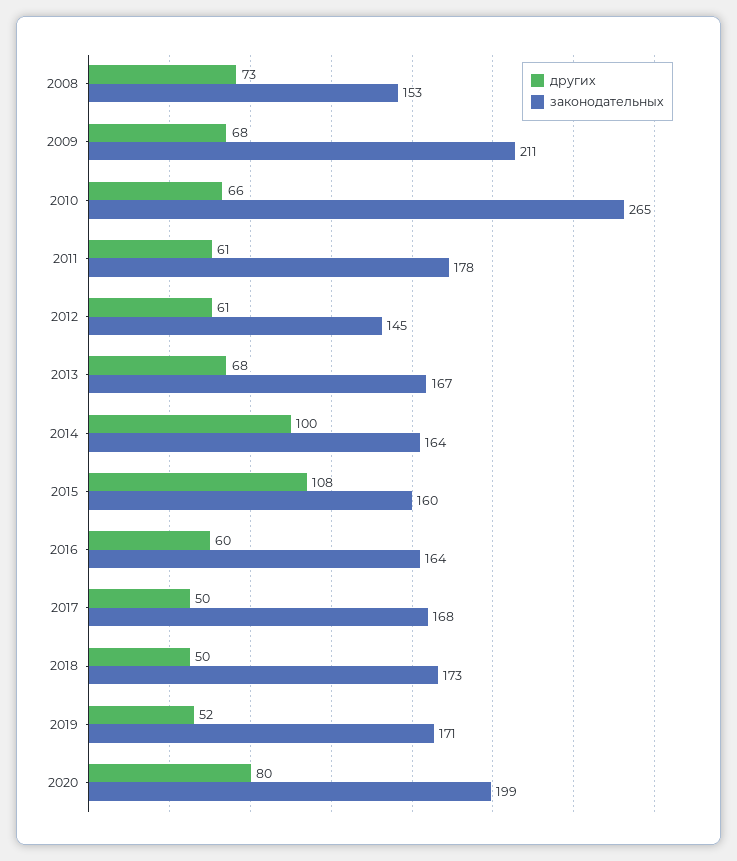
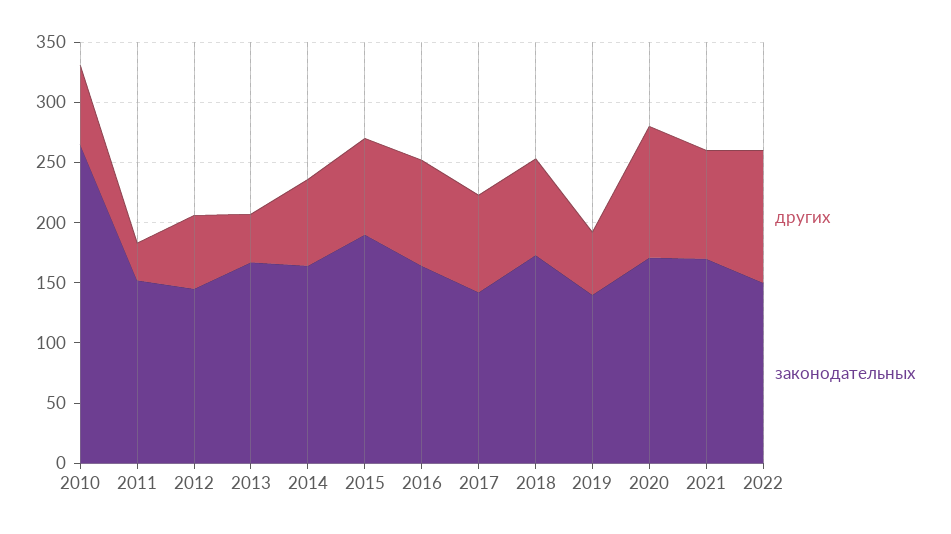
других, 2008: 73 -> none
законодательных, 2008: 153 -> none
других, 2009: 68 -> none
законодательных, 2009: 211 -> none
других, 2011: 61 -> 30
законодательных, 2011: 178 -> 150
других, 2013: 68 -> 40
других, 2014: 100 -> 70
других, 2015: 108 -> 80
законодательных, 2015: 160 -> 190
других, 2016: 60 -> 90
других, 2017: 50 -> 80
законодательных, 2017: 168 -> 140
других, 2018: 50 -> 80
законодательных, 2019: 171 -> 140
других, 2020: 80 -> 110
законодательных, 2020: 199 -> 170
других, 2021: none -> 90
законодательных, 2021: none -> 170
других, 2022: none -> 110
законодательных, 2022: none -> 150

